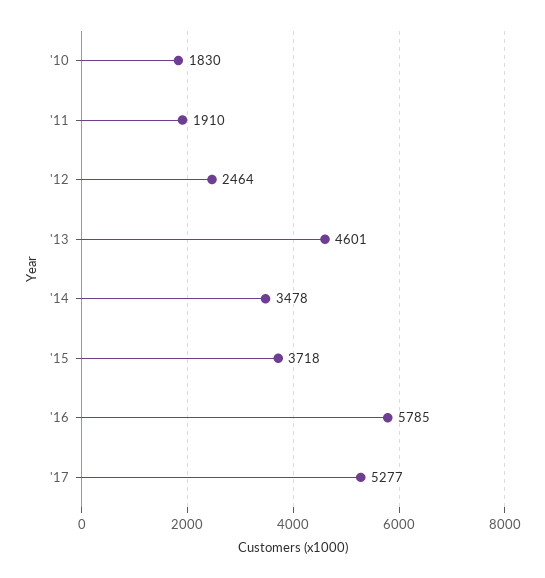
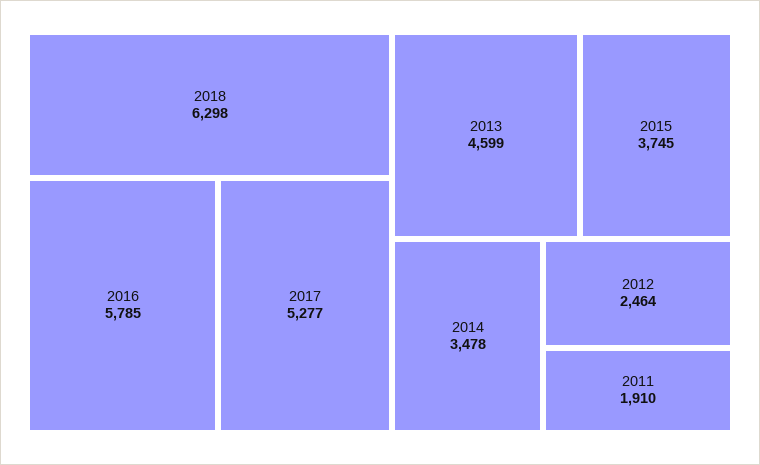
'10: 1830 -> none
'13: 4601 -> 4599
'15: 3718 -> 3745
2018: none -> 6298

